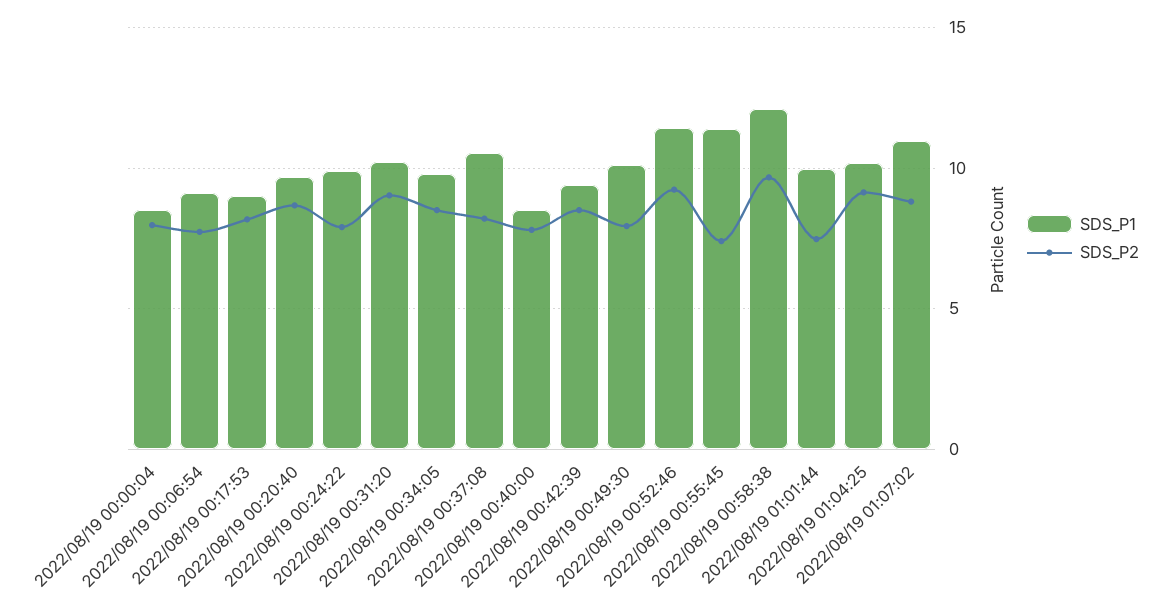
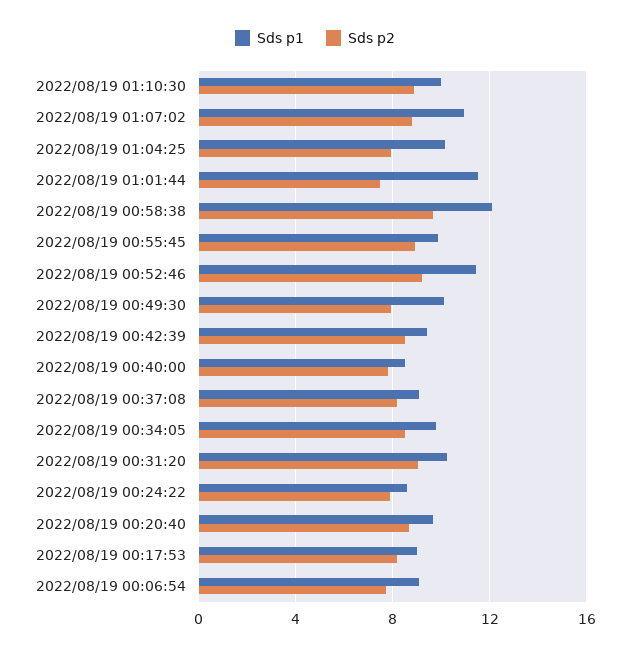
SDS_P1, 2022/08/19 00:00:04: 8.5 -> none
SDS_P2, 2022/08/19 00:00:04: 8 -> none
SDS_P1, 2022/08/19 00:24:22: 10 -> 8.5
SDS_P1, 2022/08/19 00:37:08: 10.5 -> 9
SDS_P1, 2022/08/19 00:55:45: 11.5 -> 10
SDS_P2, 2022/08/19 00:55:45: 7.5 -> 9
SDS_P1, 2022/08/19 01:01:44: 10 -> 11.5
SDS_P2, 2022/08/19 01:04:25: 9 -> 8
SDS_P1, 2022/08/19 01:10:30: none -> 10
SDS_P2, 2022/08/19 01:10:30: none -> 9

